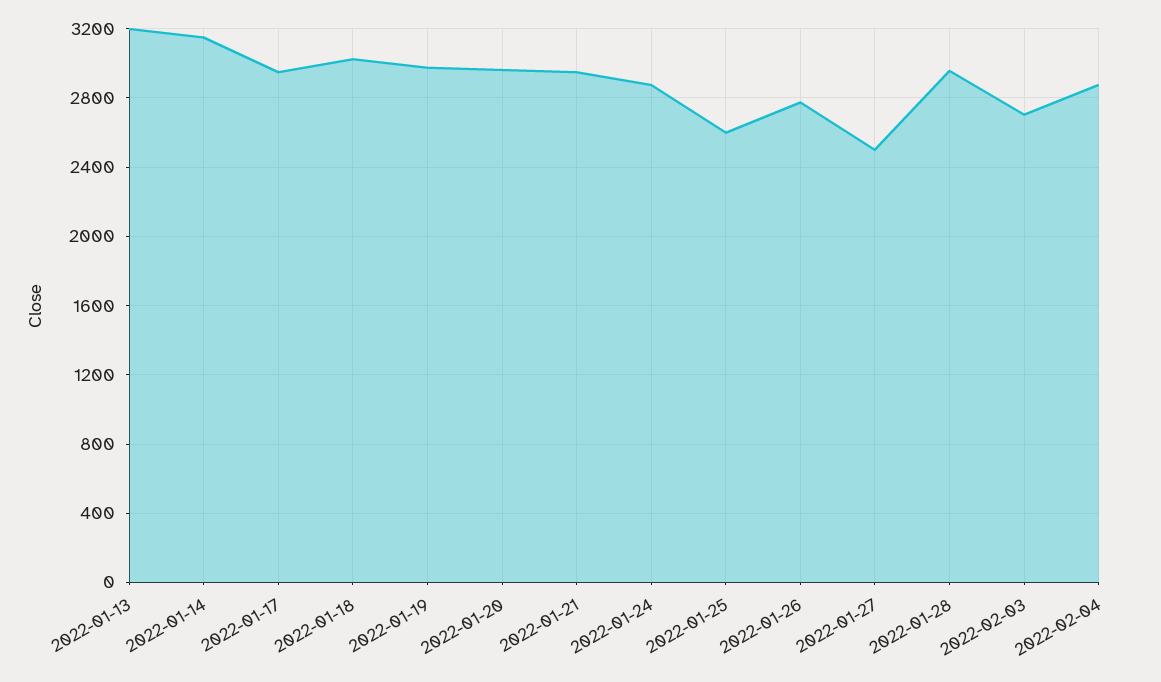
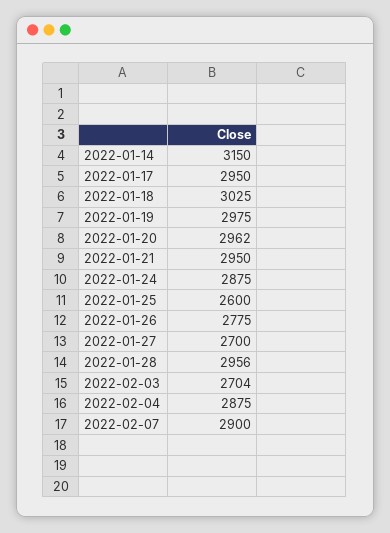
2022-01-13: 3200 -> none
2022-01-27: 2500 -> 2700
2022-02-07: none -> 2900

